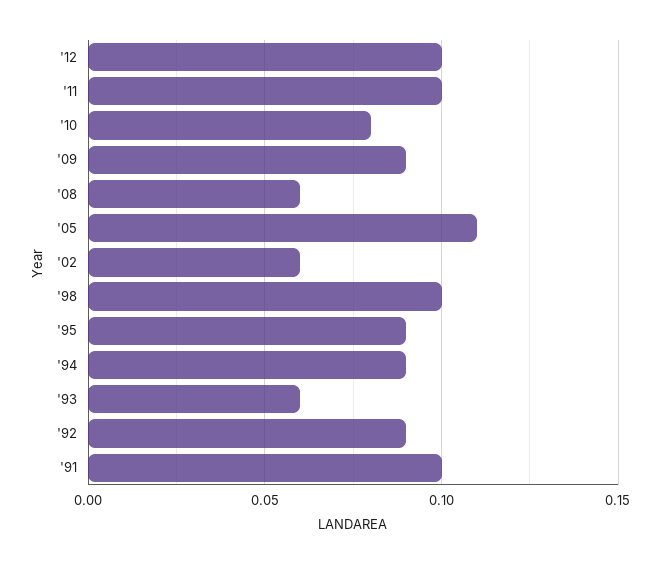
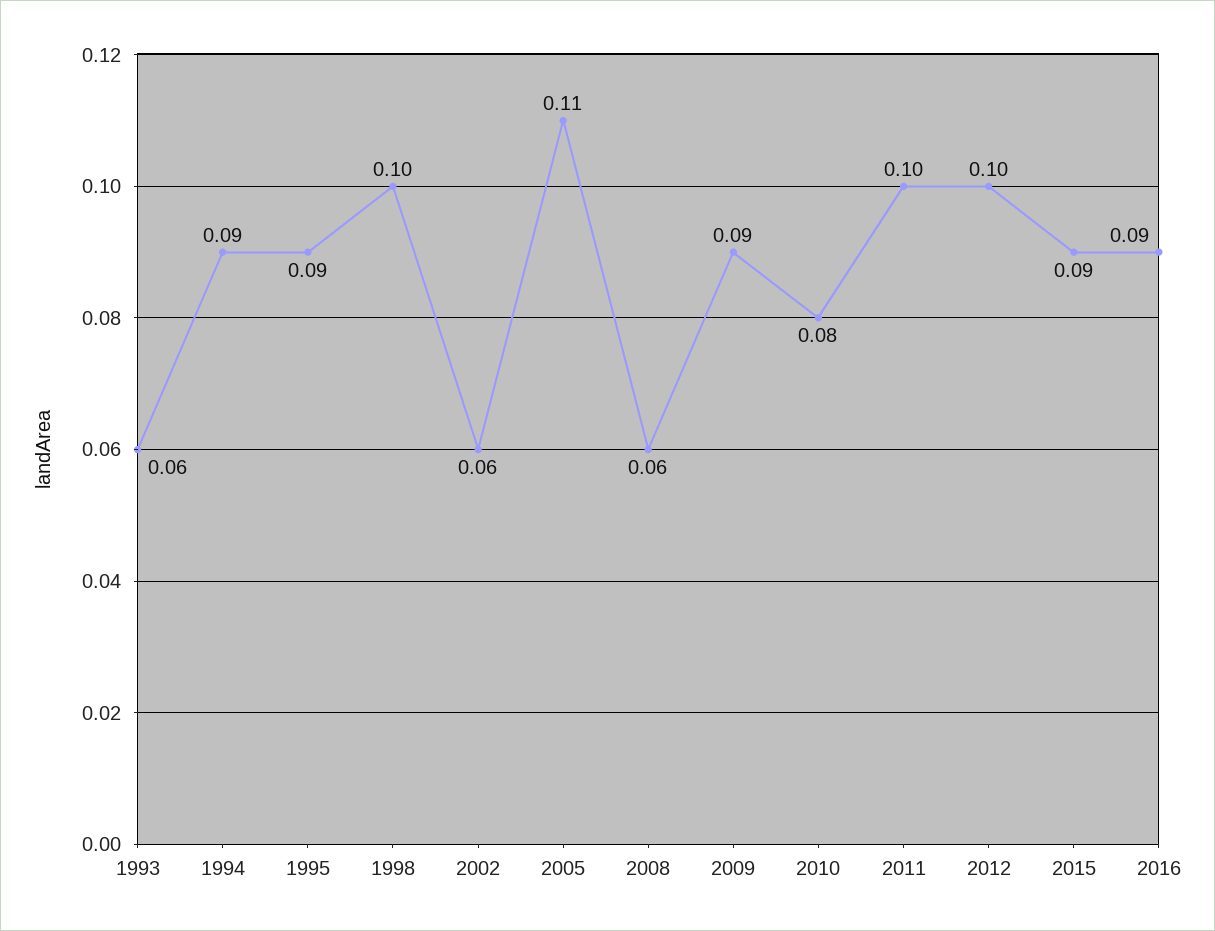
'92: 0.09 -> none
'91: 0.1 -> none
2015: none -> 0.09
2016: none -> 0.09

